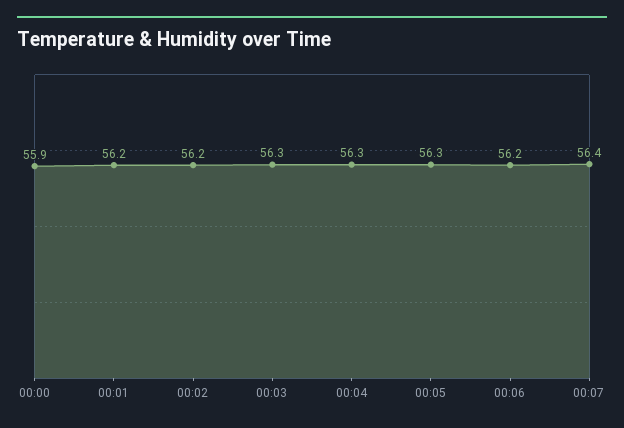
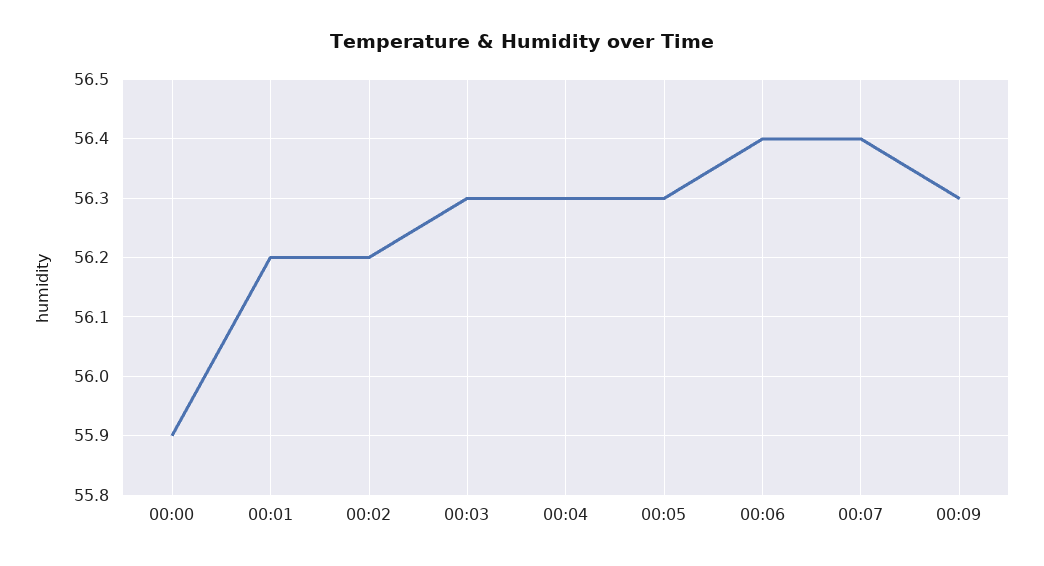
00:06: 56.2 -> 56.4
00:09: none -> 56.3

